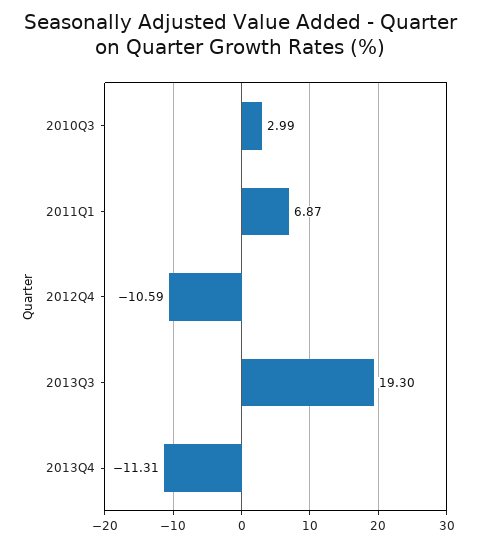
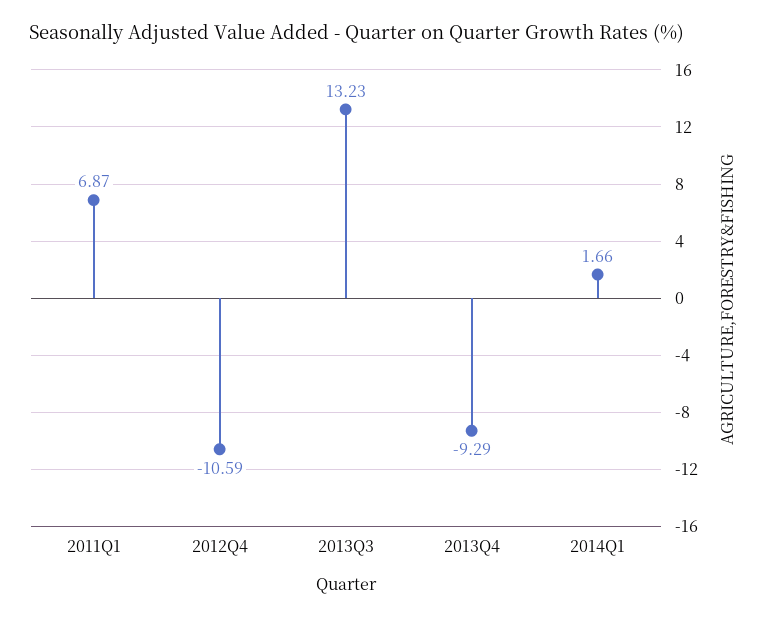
2010Q3: 2.99 -> none
2013Q3: 19.3 -> 13.23
2013Q4: -11.31 -> -9.29
2014Q1: none -> 1.66

